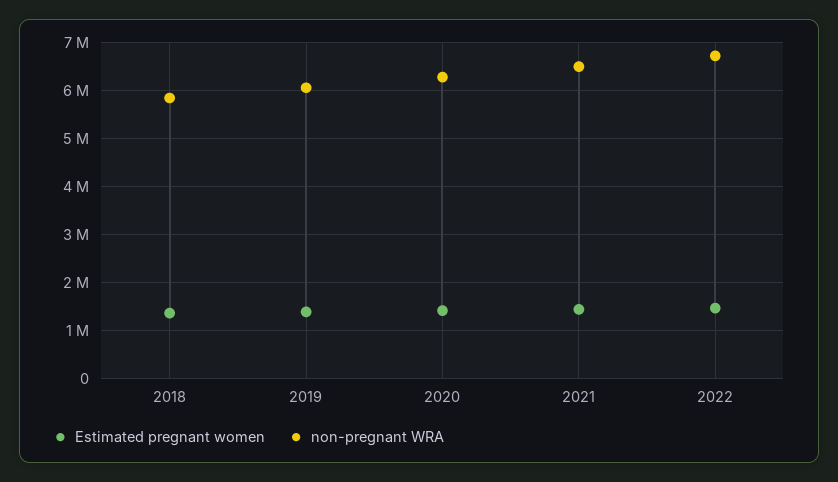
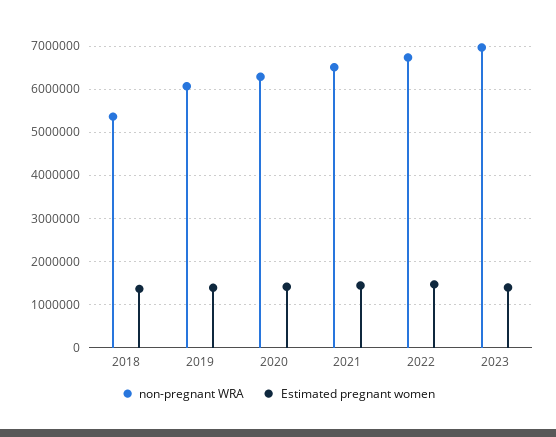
non-pregnant WRA, 2018: 5800000 -> 5400000
non-pregnant WRA, 2023: none -> 7000000
Estimated pregnant women, 2023: none -> 1400000

